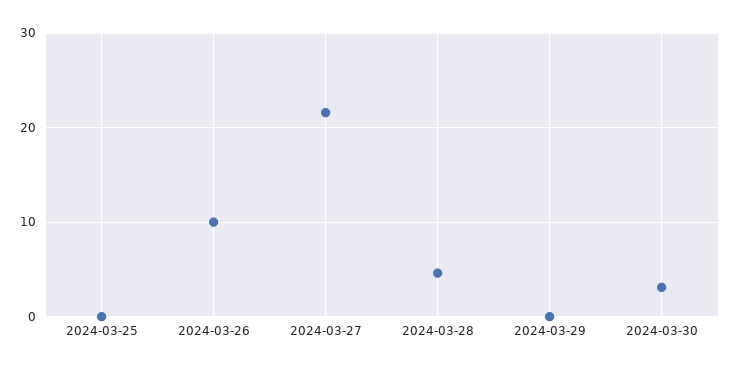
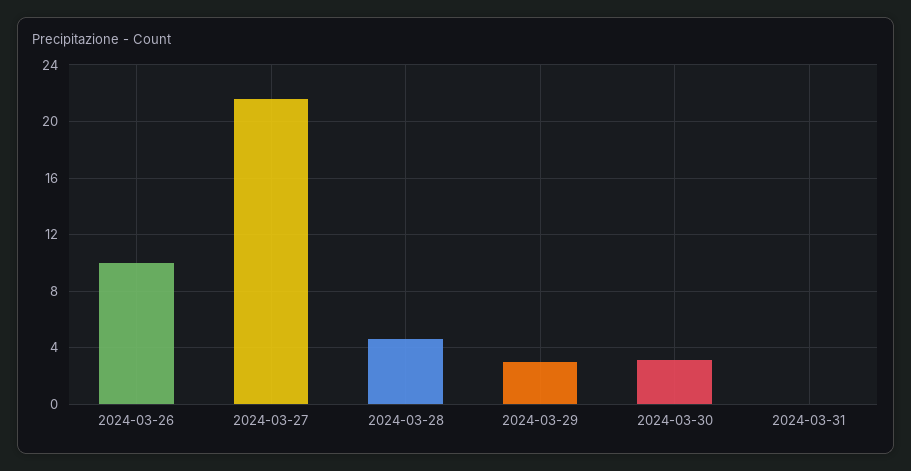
2024-03-25: 0 -> none
2024-03-29: 0 -> 3
2024-03-31: none -> 0

